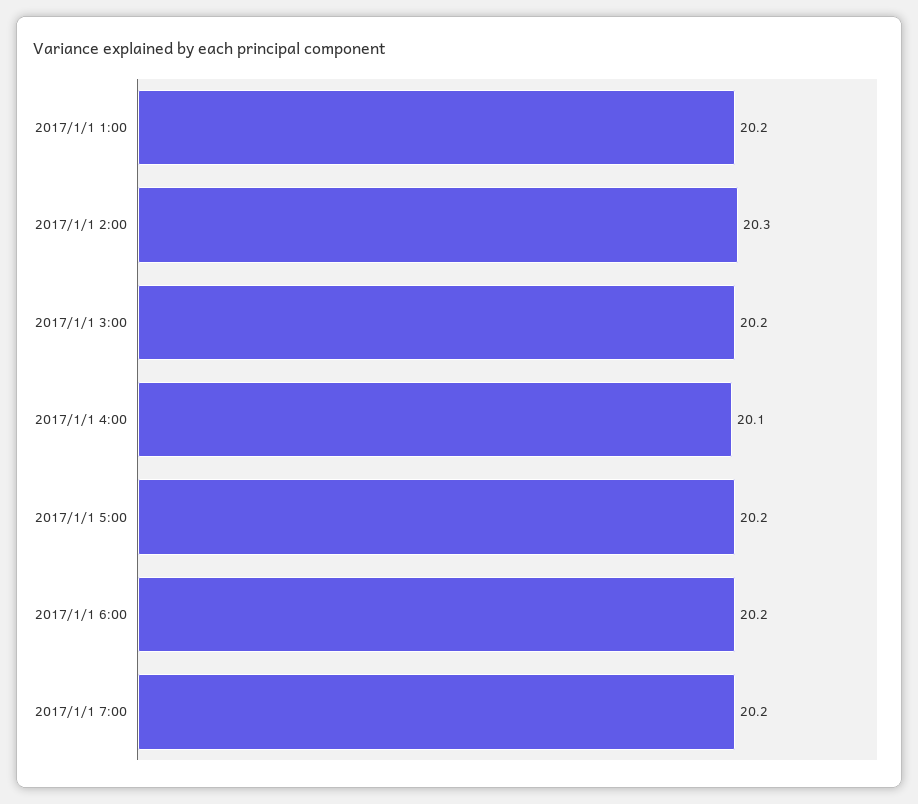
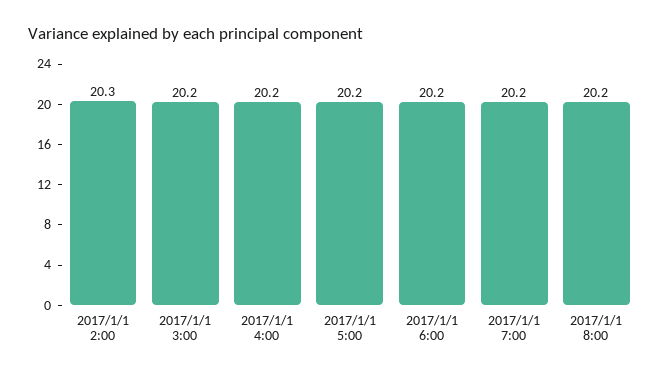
2017/1/1 1:00: 20.2 -> none
2017/1/1 4:00: 20.1 -> 20.2
2017/1/1 8:00: none -> 20.2

